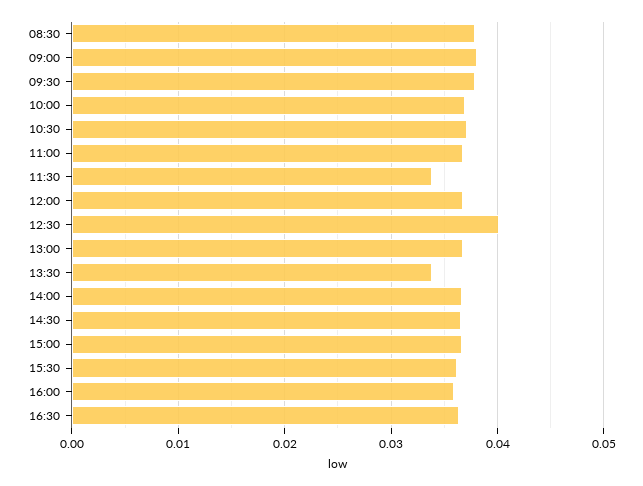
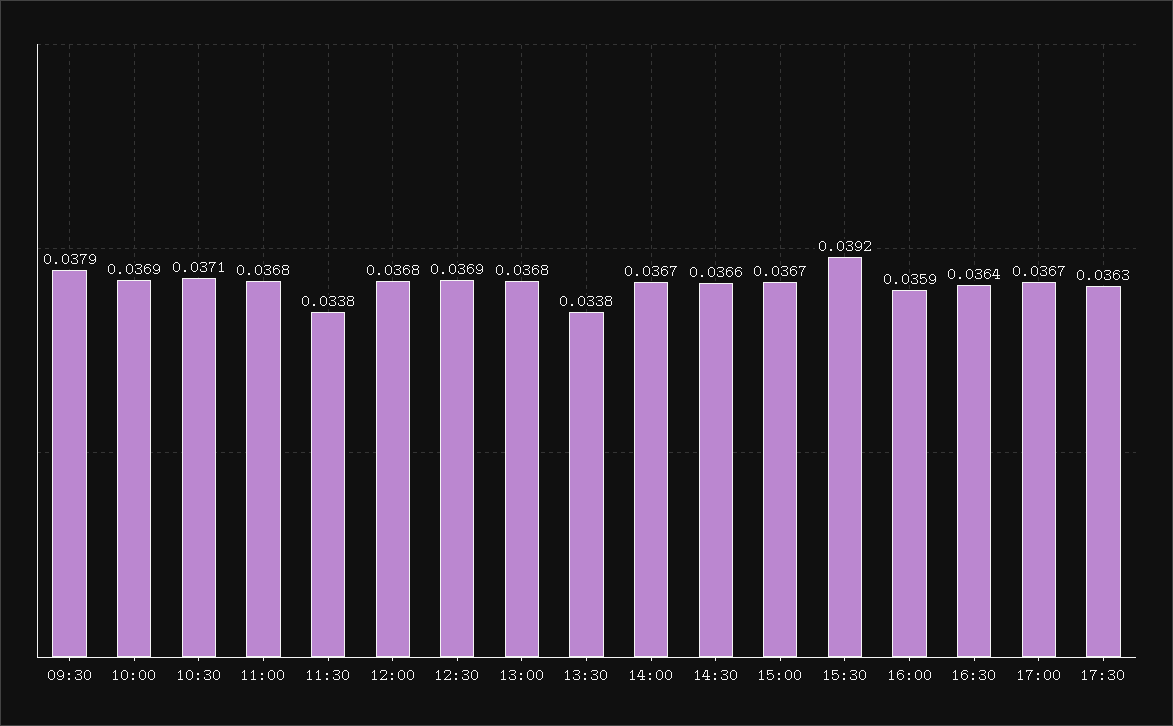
08:30: 0.038 -> none
09:00: 0.038 -> none
12:30: 0.04 -> 0.0369
15:30: 0.036 -> 0.0392
17:00: none -> 0.0367
17:30: none -> 0.0363

